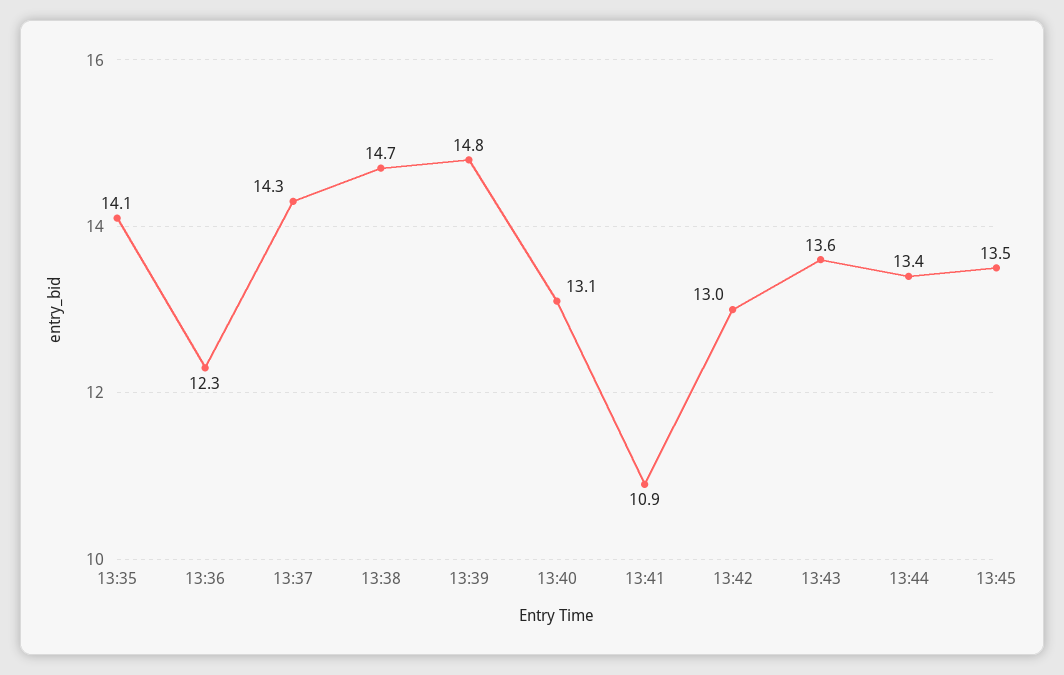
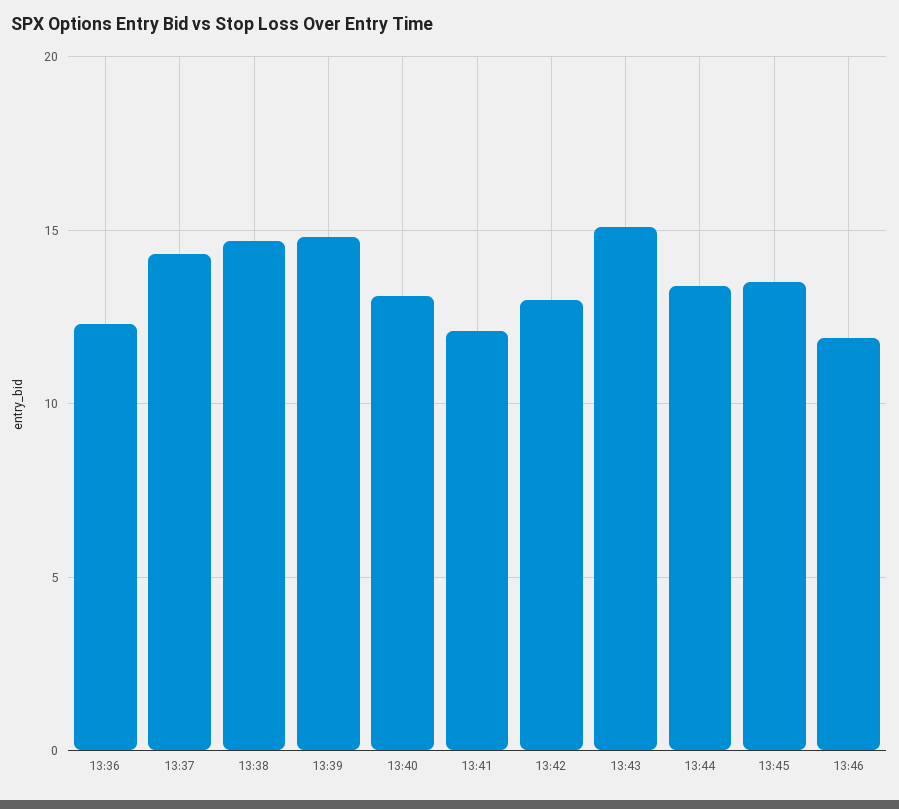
13:35: 14.1 -> none
13:41: 10.9 -> 12
13:43: 13.6 -> 15
13:46: none -> 12

